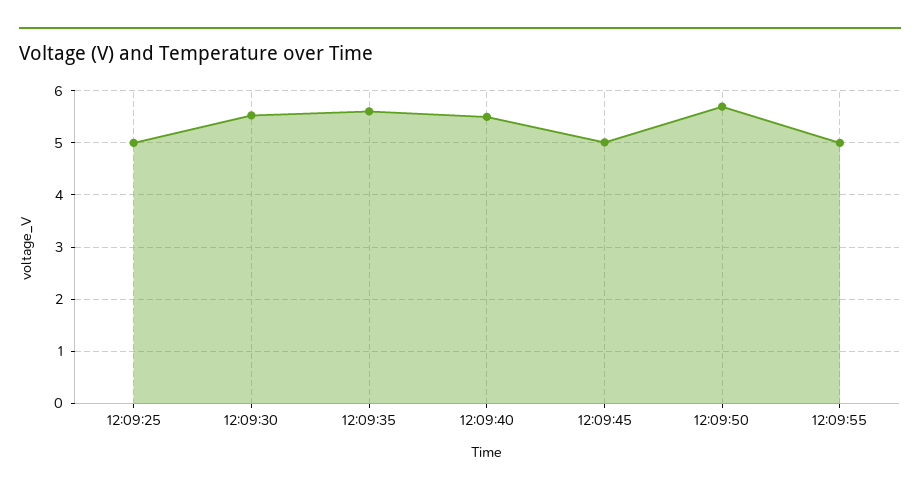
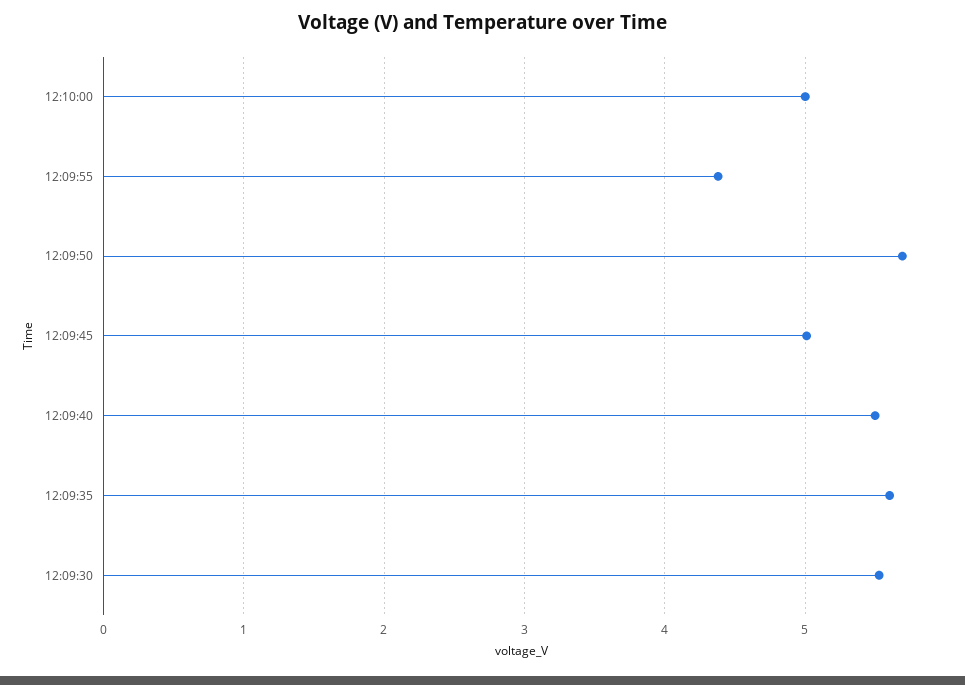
12:09:25: 5 -> none
12:09:55: 5 -> 4.4
12:10:00: none -> 5

